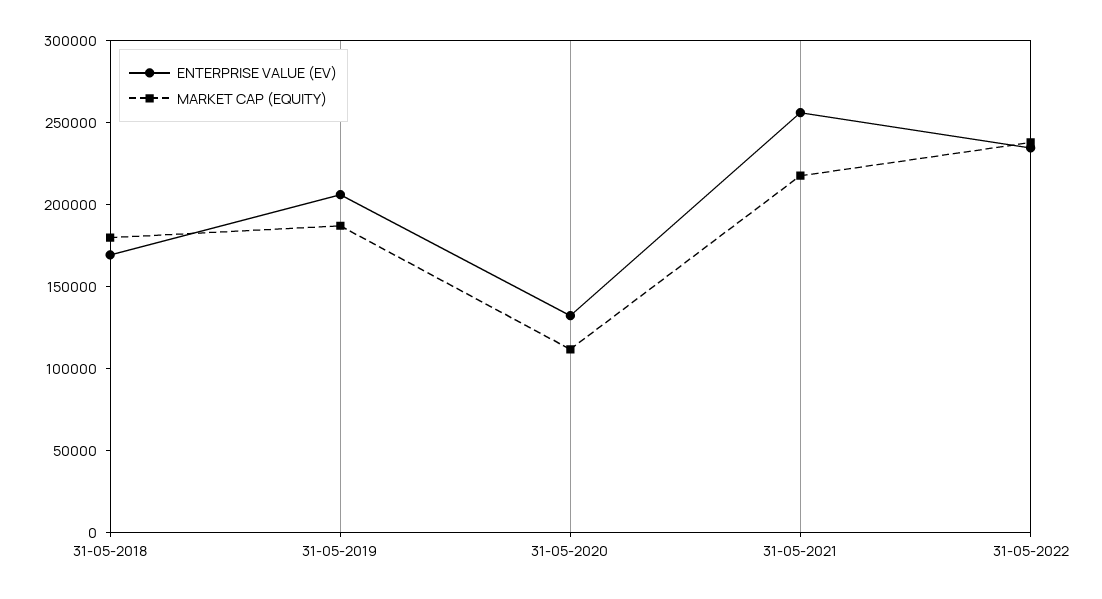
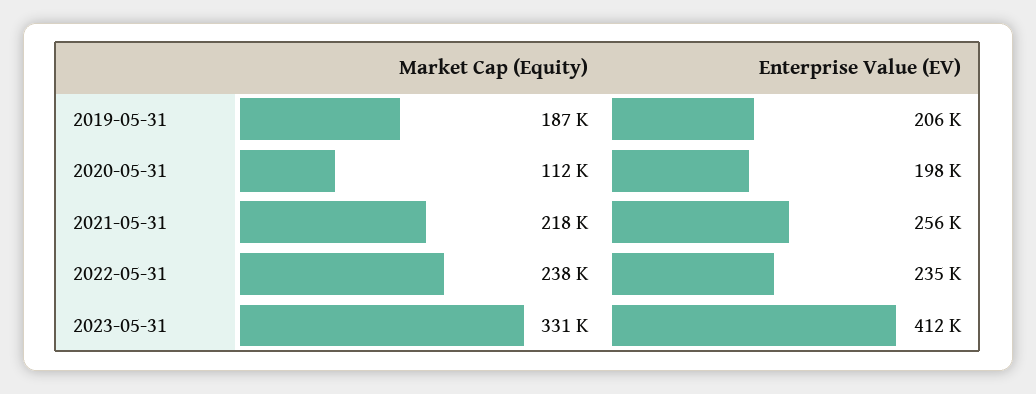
ENTERPRISE VALUE (EV), 31-05-2018: 170000 -> none
MARKET CAP (EQUITY), 31-05-2018: 180000 -> none
ENTERPRISE VALUE (EV), 31-05-2020: 130000 -> 198000
MARKET CAP (EQUITY), 2023-05-31: none -> 331000
ENTERPRISE VALUE (EV), 2023-05-31: none -> 412000

